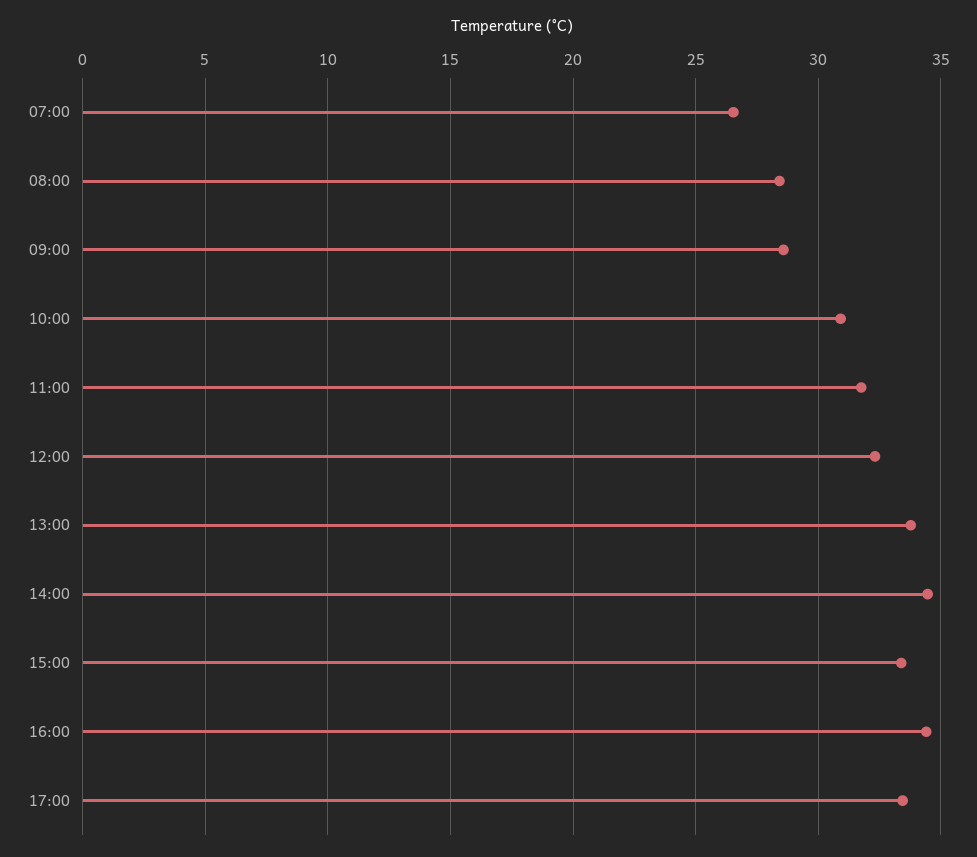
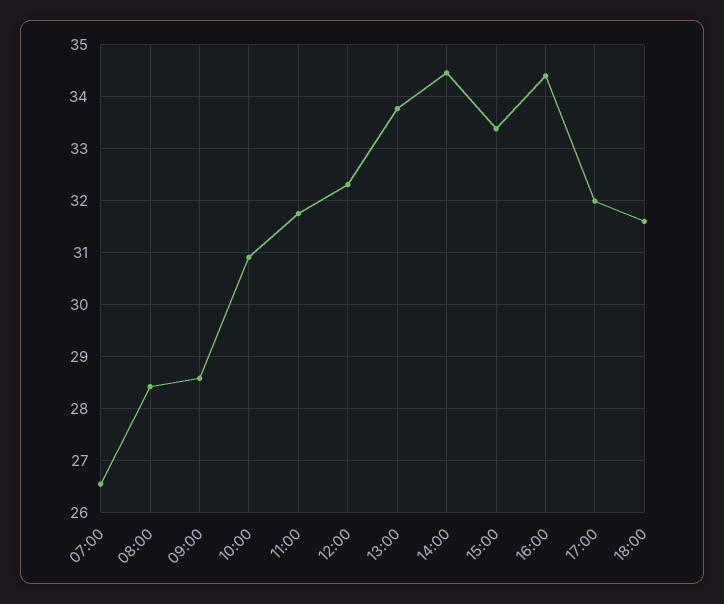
17:00: 33.5 -> 32
18:00: none -> 31.6

